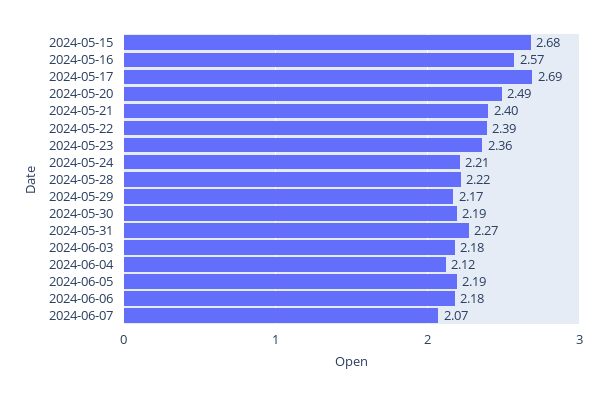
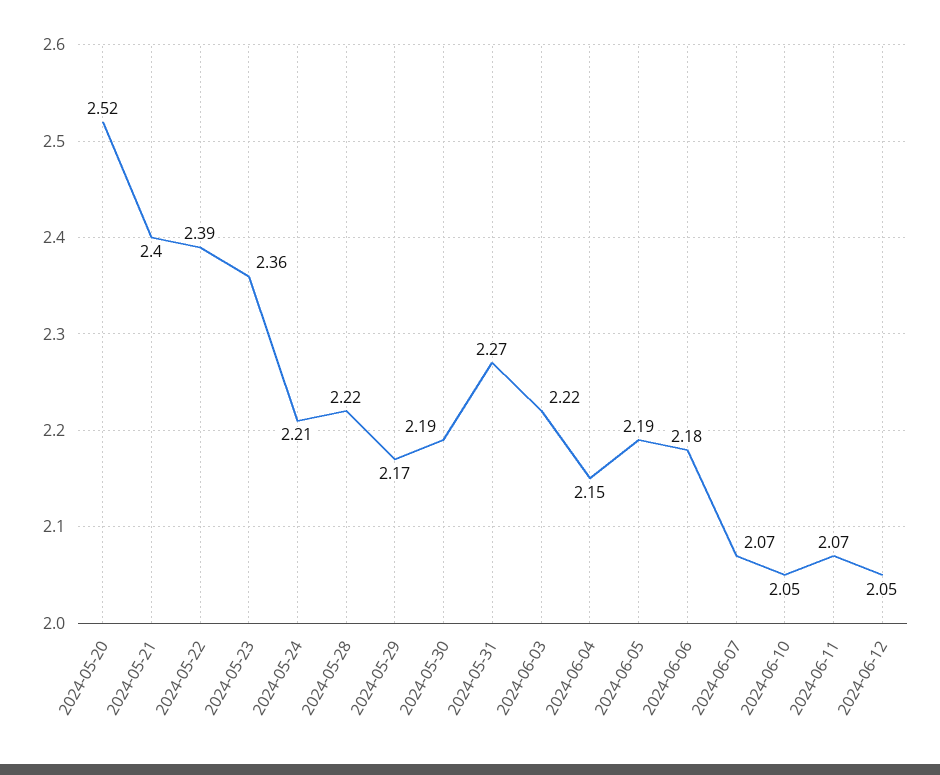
2024-05-15: 2.68 -> none
2024-05-16: 2.57 -> none
2024-05-17: 2.69 -> none
2024-05-20: 2.49 -> 2.52
2024-06-03: 2.18 -> 2.22
2024-06-04: 2.12 -> 2.15
2024-06-10: none -> 2.05
2024-06-11: none -> 2.07
2024-06-12: none -> 2.05

